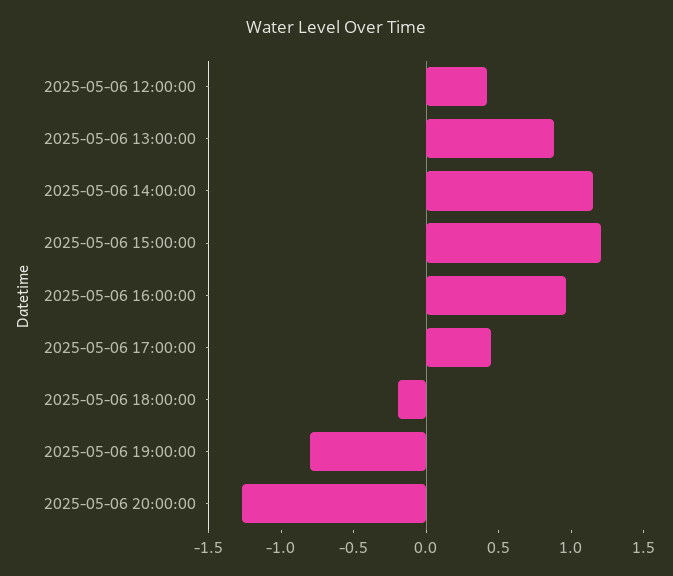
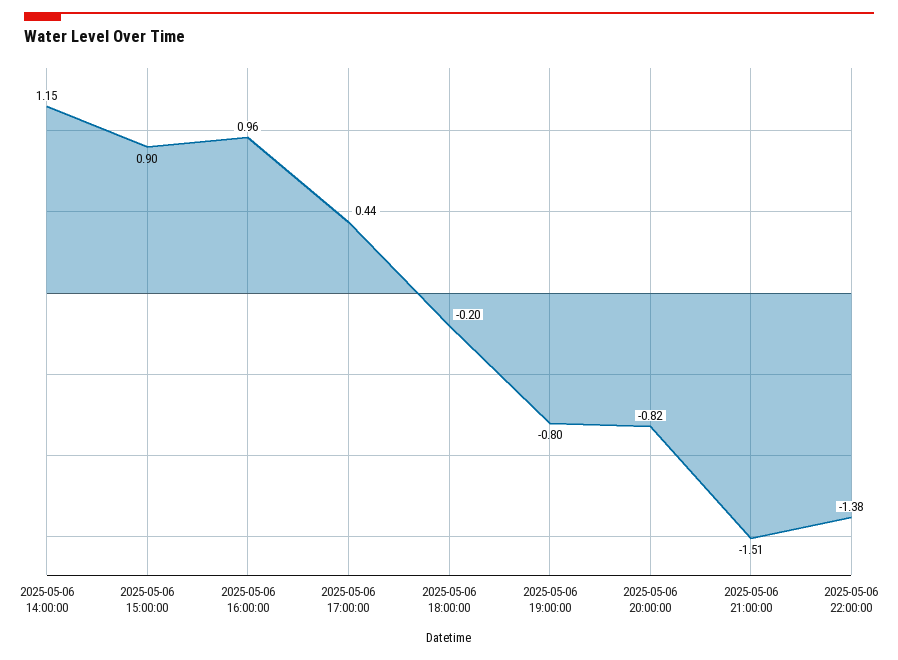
2025-05-06 12:00:00: 0.4 -> none
2025-05-06 13:00:00: 0.9 -> none
2025-05-06 15:00:00: 1.2 -> 0.9
2025-05-06 20:00:00: -1.3 -> -0.82
2025-05-06 21:00:00: none -> -1.51
2025-05-06 22:00:00: none -> -1.38

